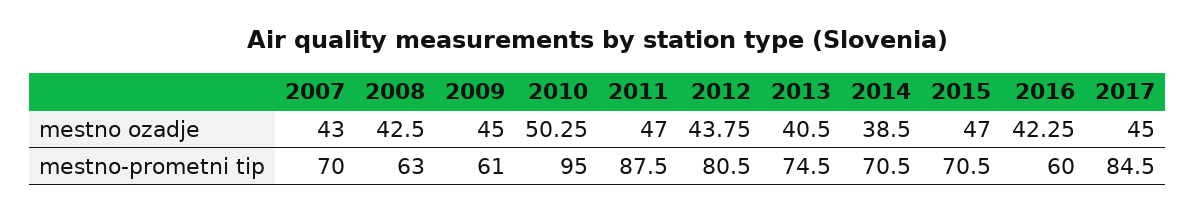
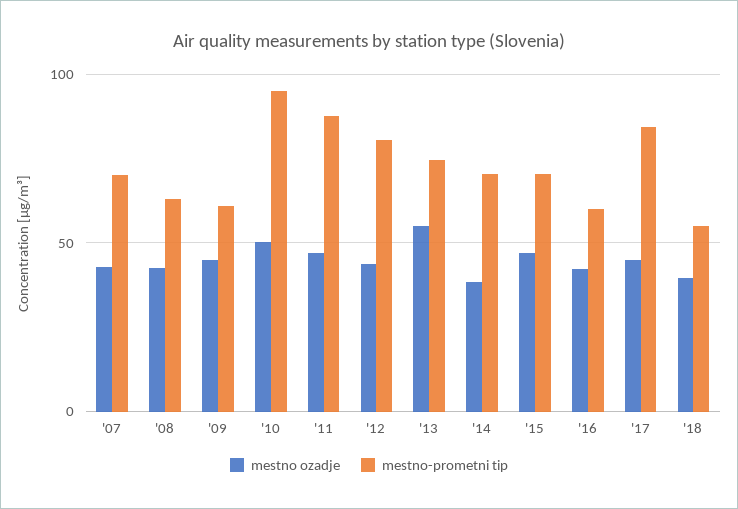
mestno ozadje, 2013: 40.5 -> 55
mestno ozadje, '18: none -> 40
mestno-prometni tip, '18: none -> 55

